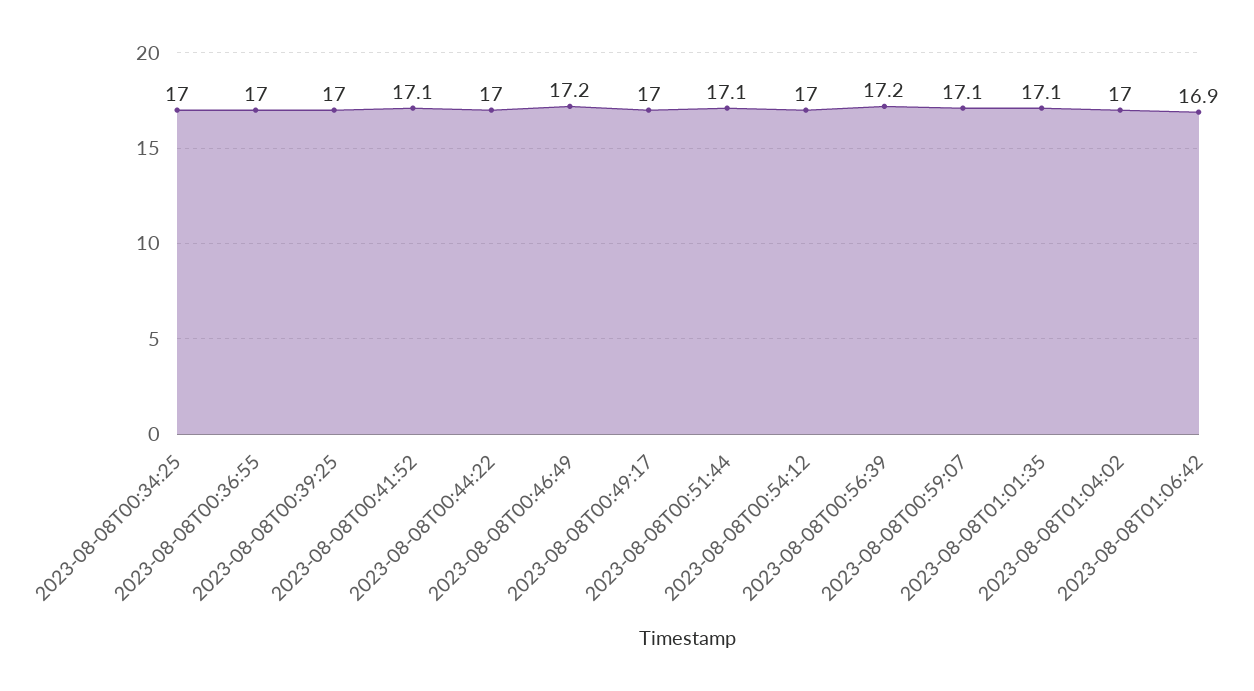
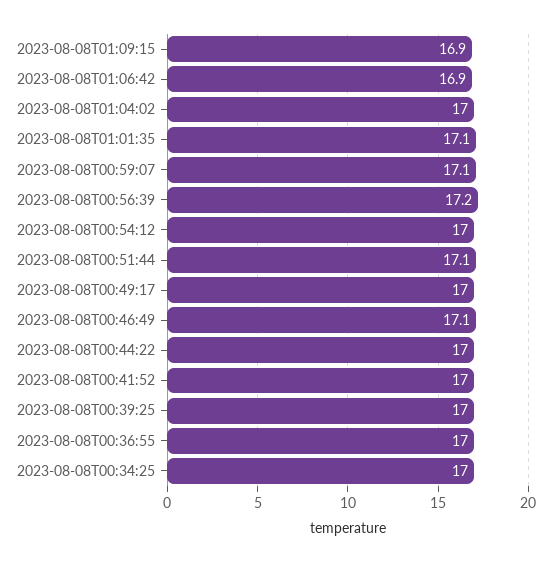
2023-08-08T00:41:52: 17.1 -> 17
2023-08-08T00:46:49: 17.2 -> 17.1
2023-08-08T01:09:15: none -> 16.9

